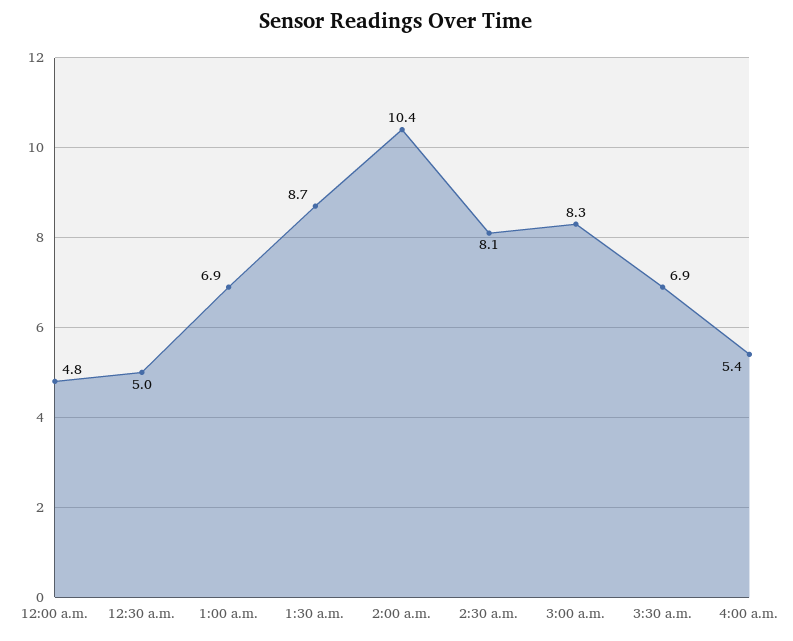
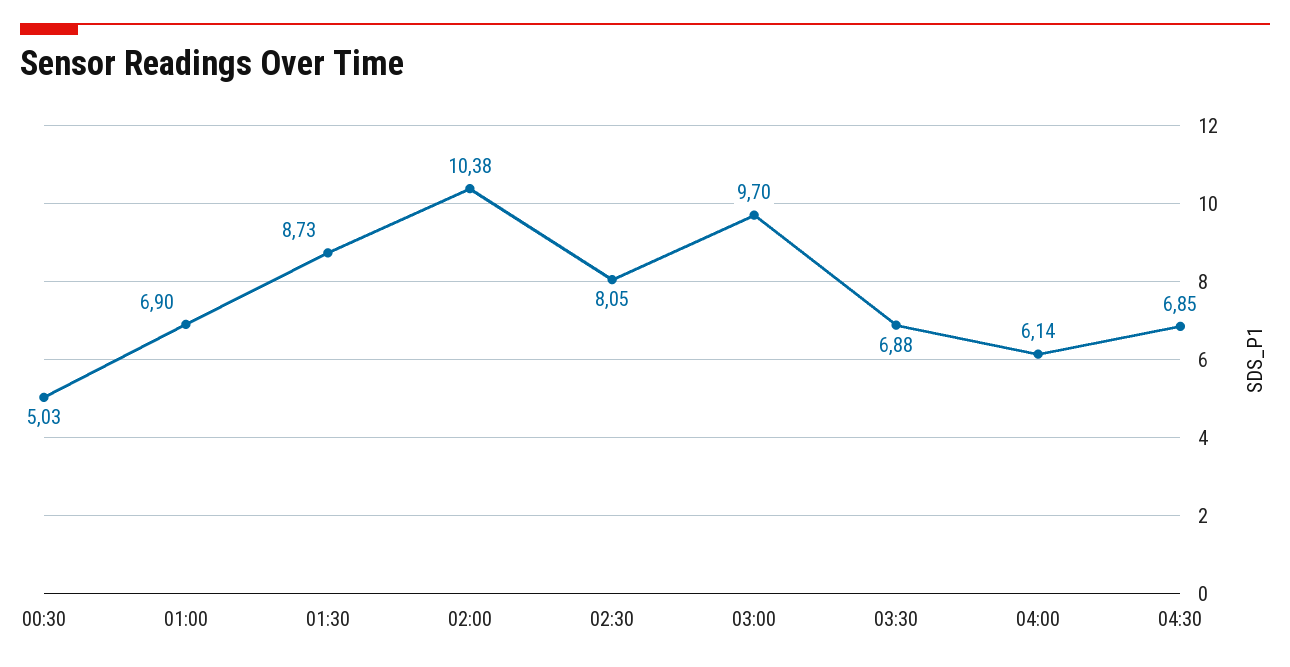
12:00 a.m.: 4.8 -> none
3:00 a.m.: 8.3 -> 9.7
4:00 a.m.: 5.4 -> 6.14
04:30: none -> 6.85

